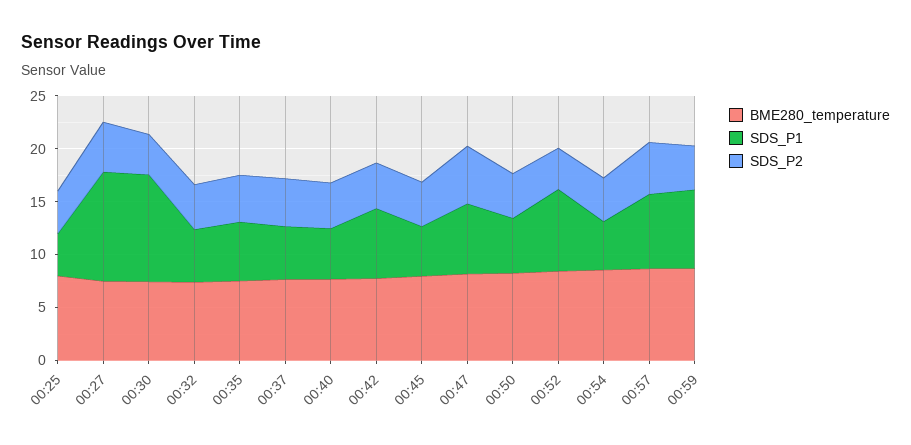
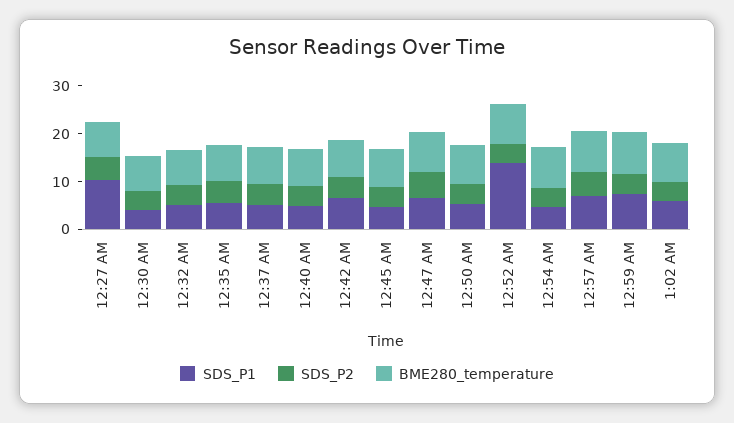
BME280_temperature, 00:25: 8 -> none
SDS_P1, 00:25: 4 -> none
SDS_P2, 00:25: 4 -> none
SDS_P1, 00:30: 10 -> 4
SDS_P1, 00:52: 8 -> 14
SDS_P1, 1:02 AM: none -> 6
SDS_P2, 1:02 AM: none -> 4
BME280_temperature, 1:02 AM: none -> 8

